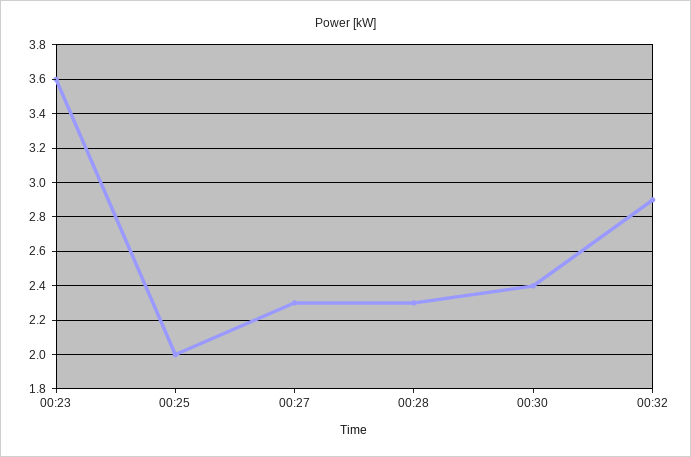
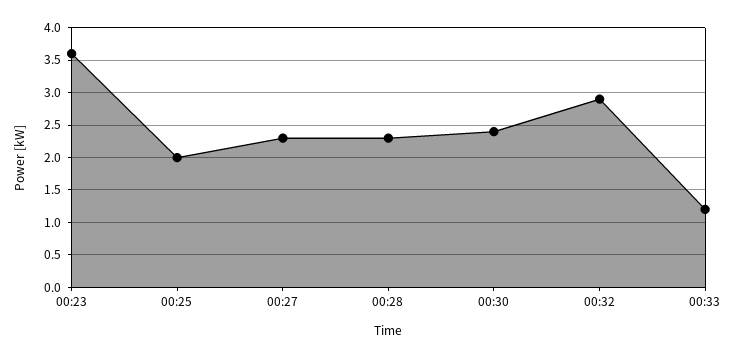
00:33: none -> 1.2

